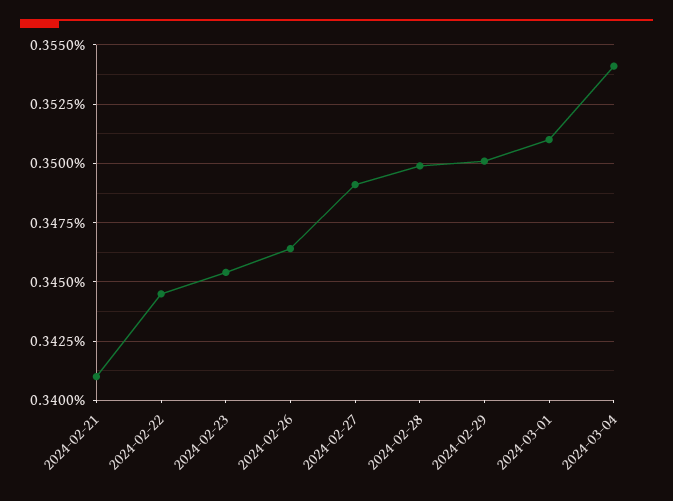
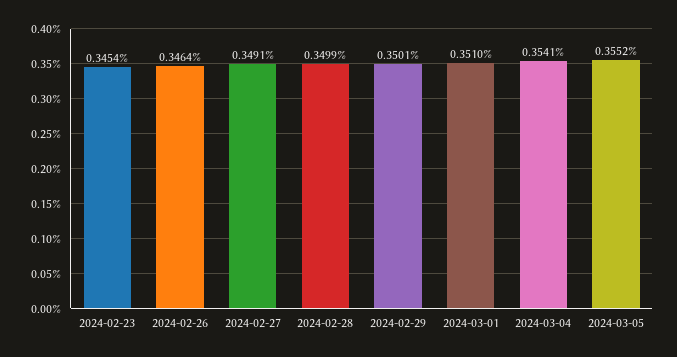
2024-02-21: 0.341 -> none
2024-02-22: 0.3445 -> none
2024-03-05: none -> 0.3552

